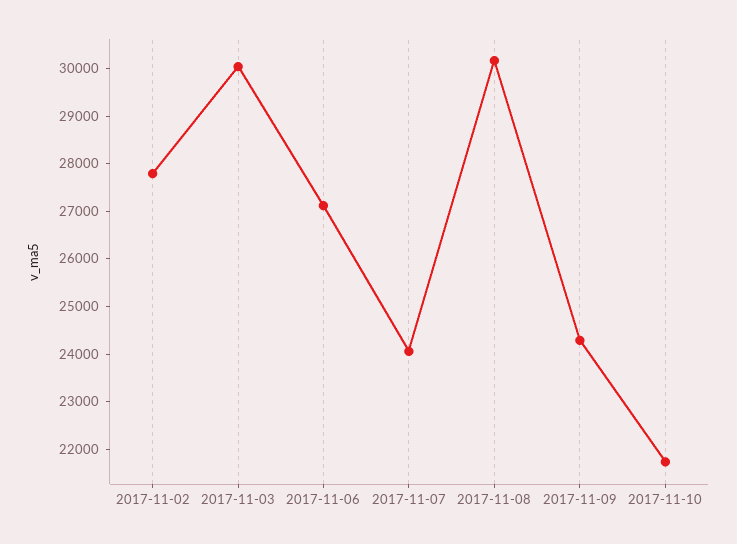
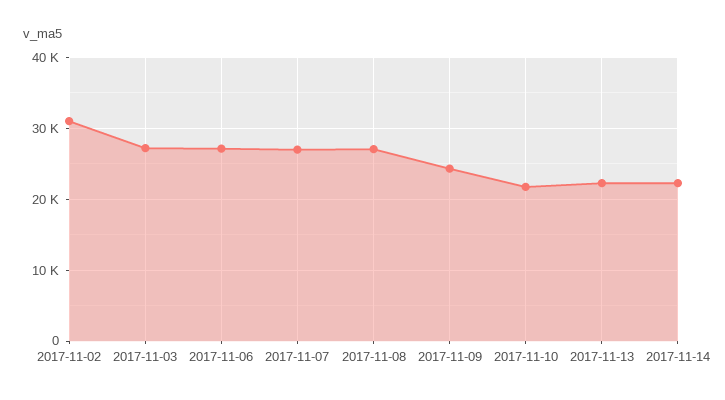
2017-11-02: 27800 -> 31000
2017-11-03: 30000 -> 27000
2017-11-07: 24000 -> 27000
2017-11-08: 30200 -> 27000
2017-11-13: none -> 22000
2017-11-14: none -> 22000

